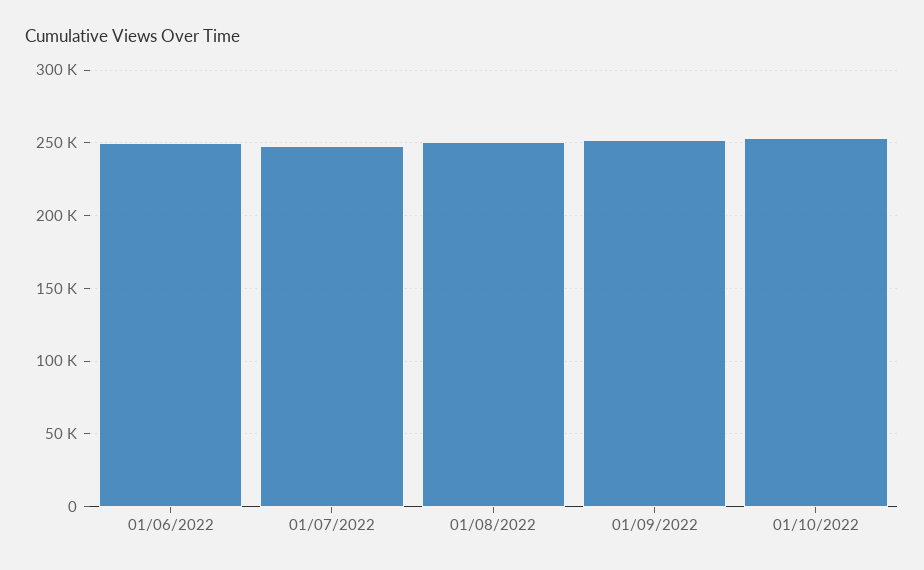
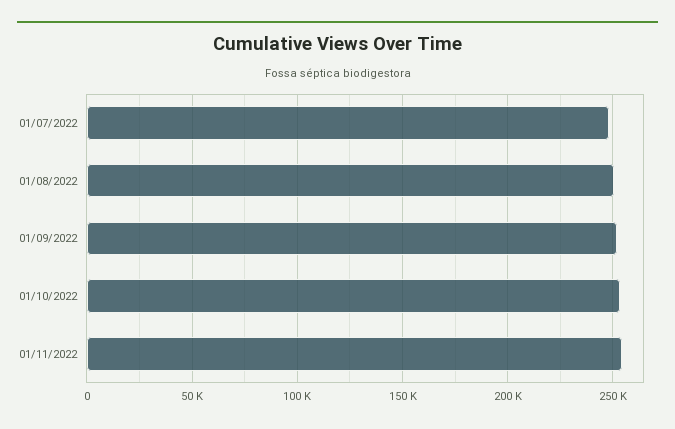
01/06/2022: 250000 -> none
01/11/2022: none -> 255000

